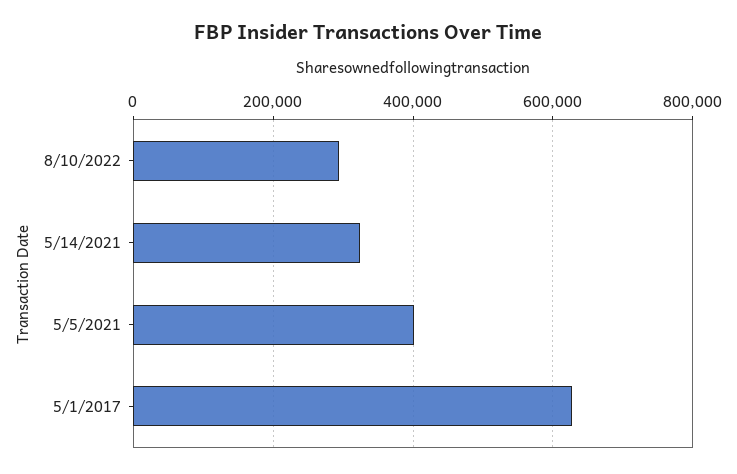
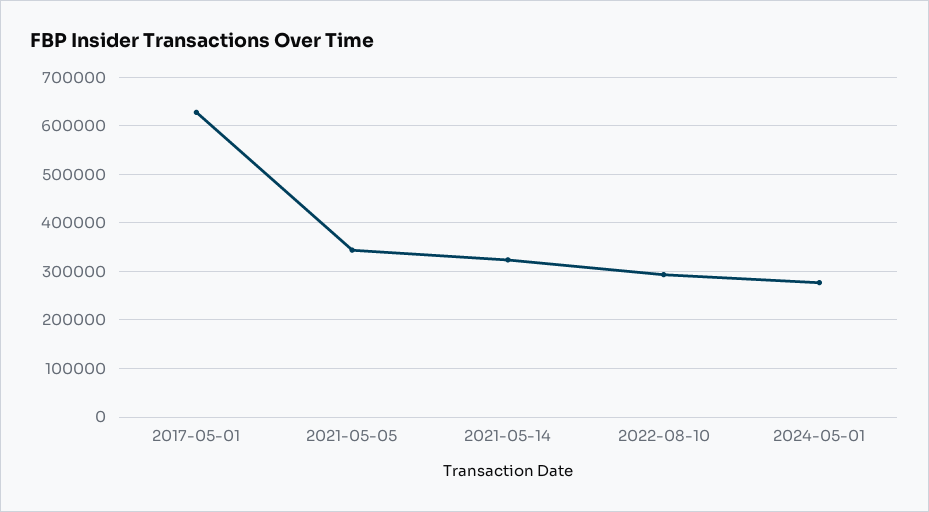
5/5/2021: 400000 -> 340000
2024-05-01: none -> 280000

